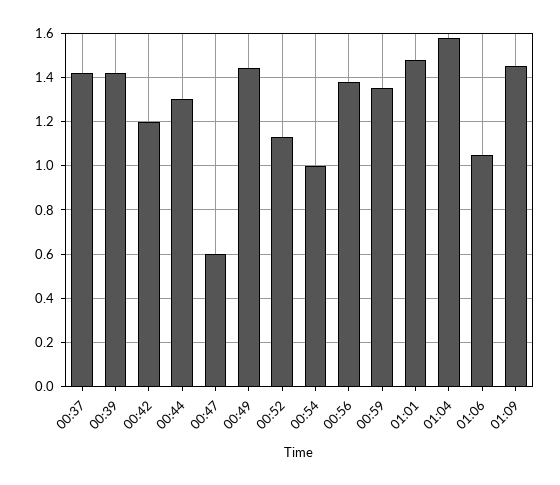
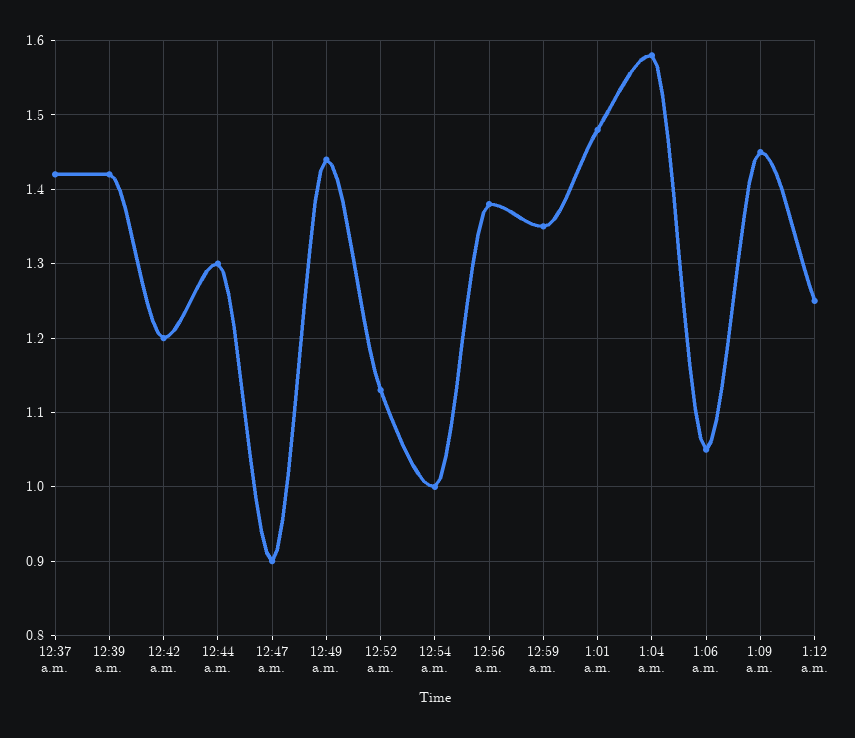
00:47: 0.6 -> 0.9
1:12 a.m.: none -> 1.25

